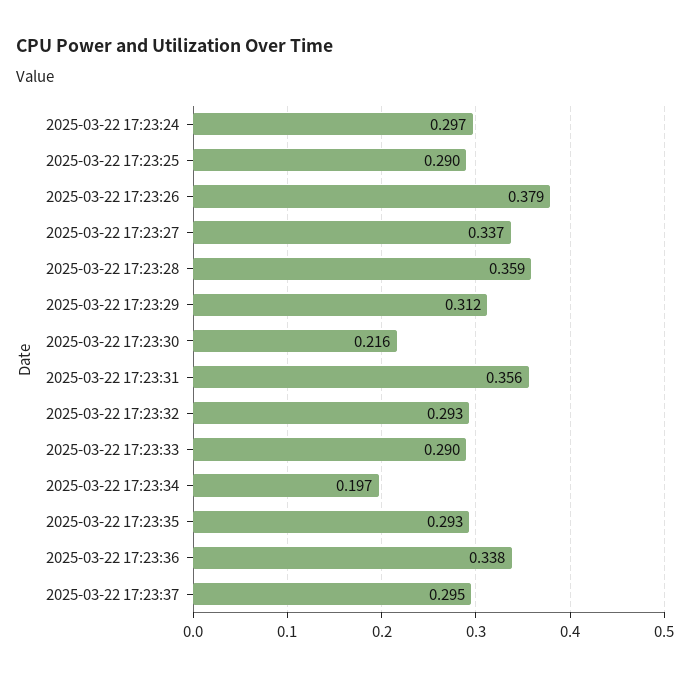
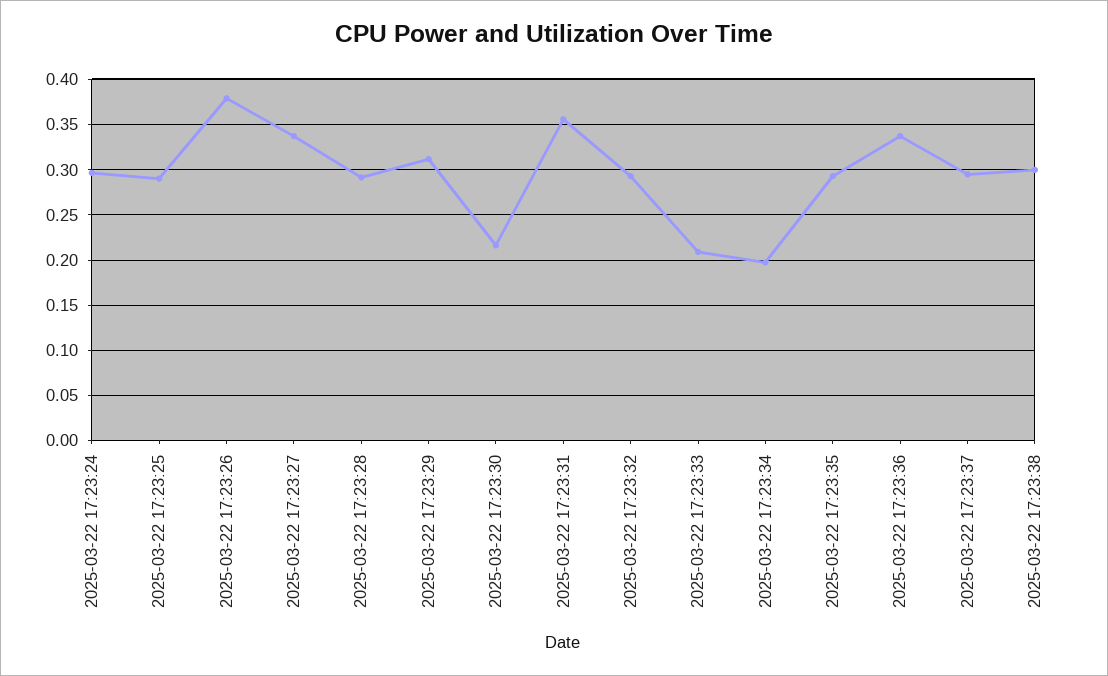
2025-03-22 17:23:28: 0.359 -> 0.29
2025-03-22 17:23:33: 0.29 -> 0.21
2025-03-22 17:23:38: none -> 0.3

